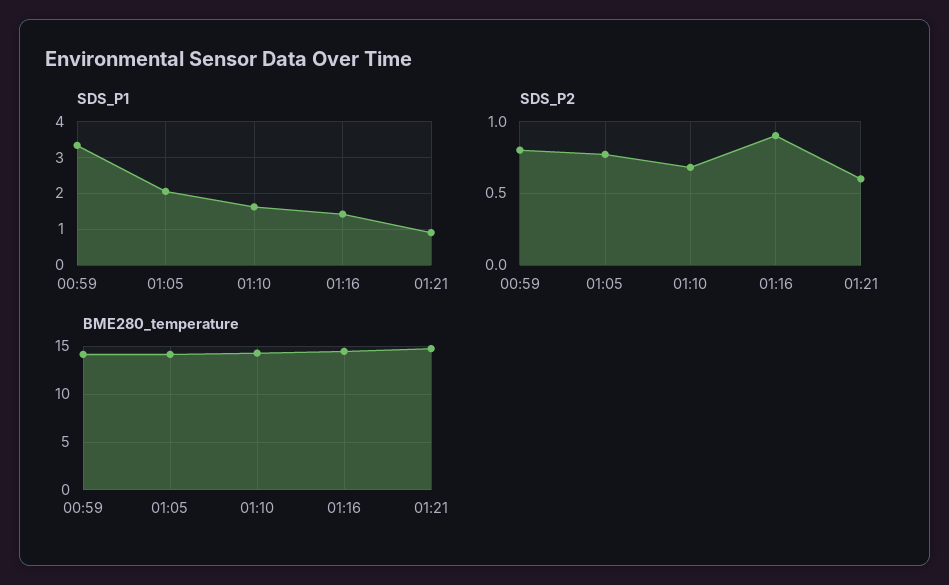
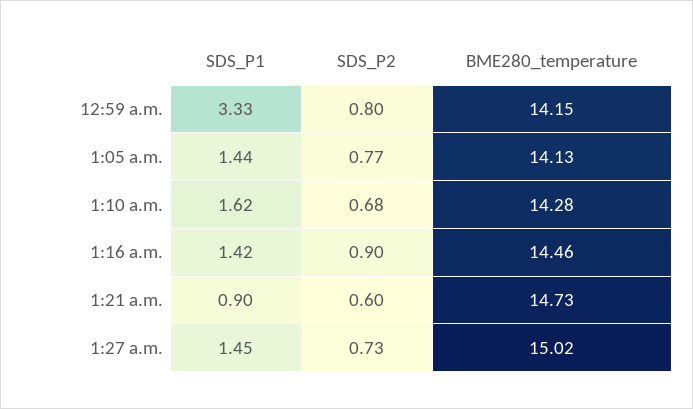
SDS_P1, 01:05: 2 -> 1.44
SDS_P1, 1:27 a.m.: none -> 1.45
SDS_P2, 1:27 a.m.: none -> 0.73
BME280_temperature, 1:27 a.m.: none -> 15.02

